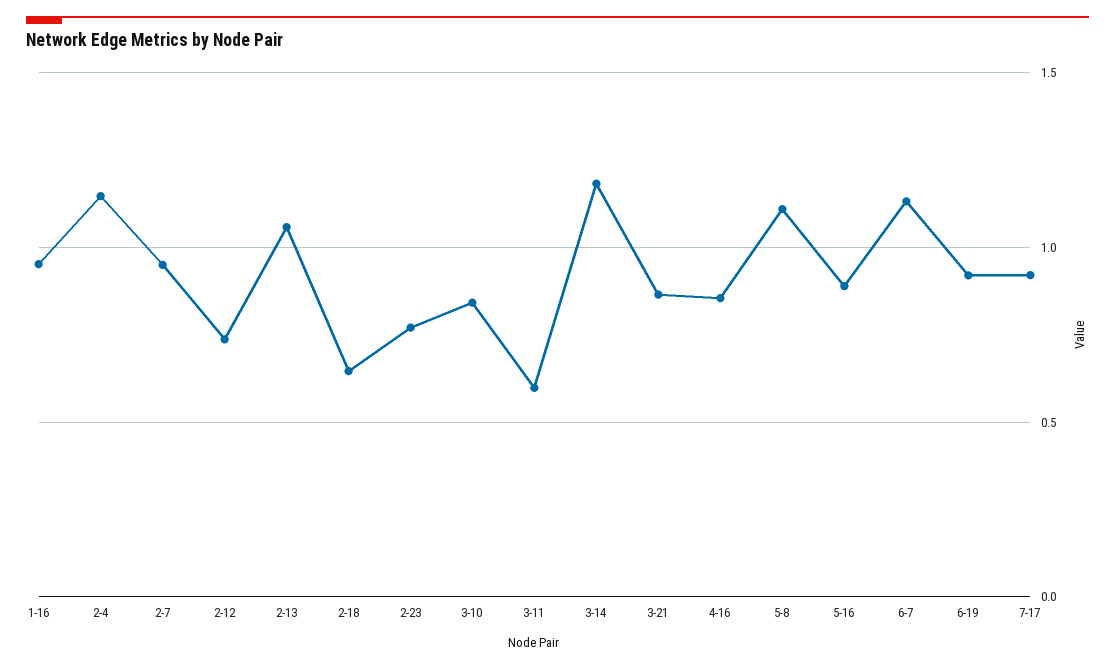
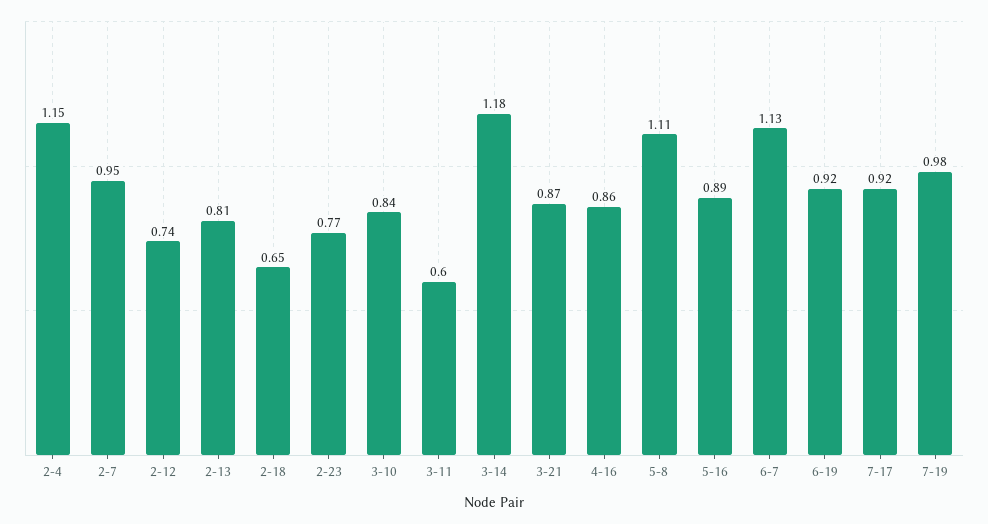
1-16: 0.95 -> none
2-13: 1.05 -> 0.81
7-19: none -> 0.98

